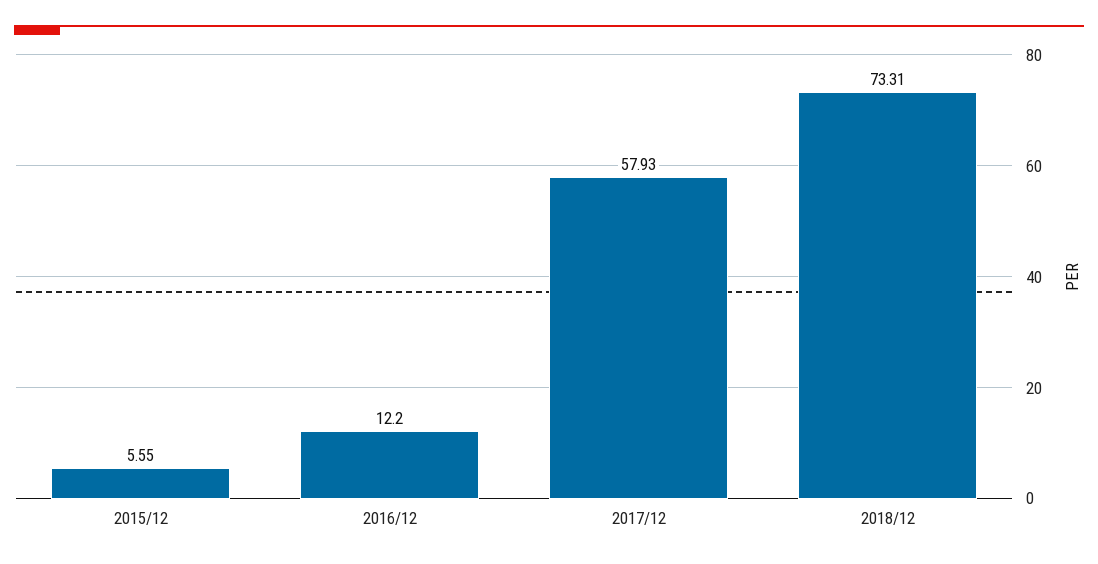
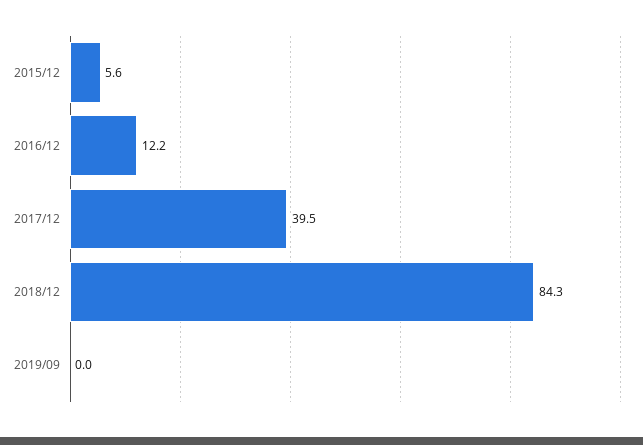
2017/12: 57.93 -> 39.5
2018/12: 73.31 -> 84.3
2019/09: none -> 0

